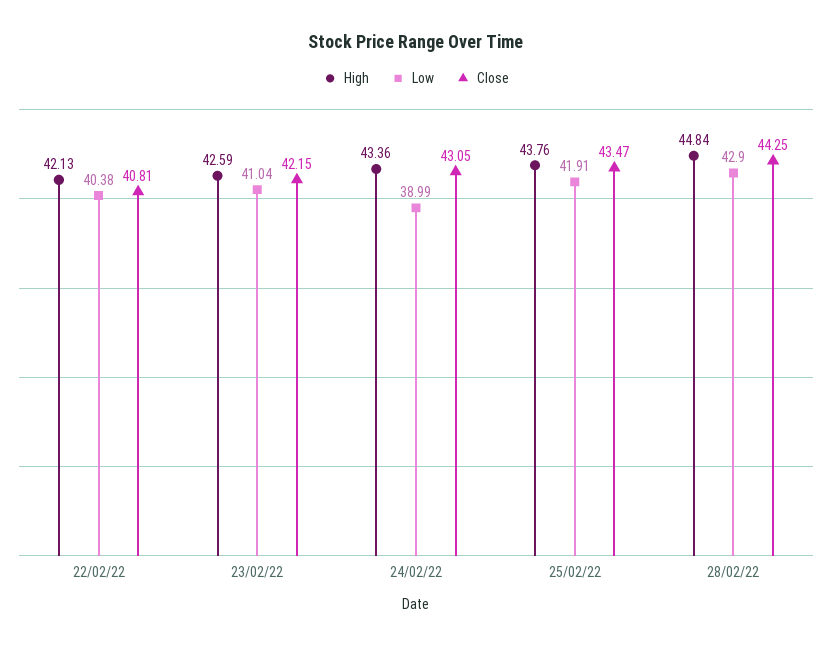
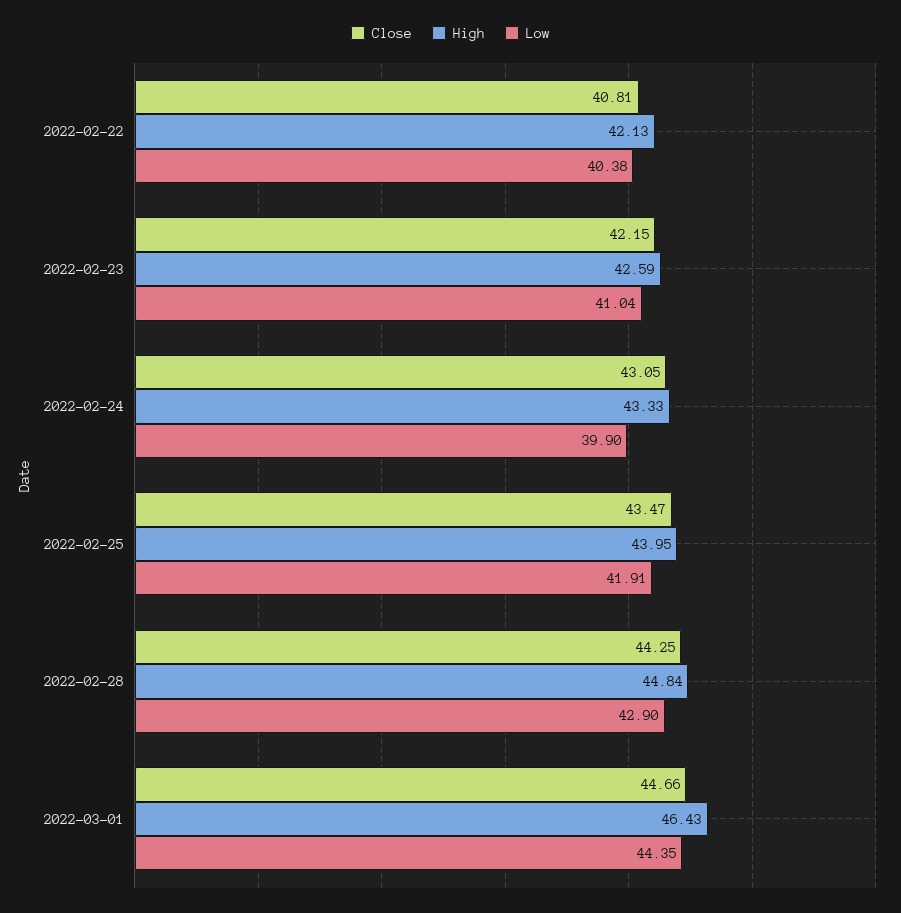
High, 24/02/22: 43.36 -> 43.33
Low, 24/02/22: 38.99 -> 39.9
High, 25/02/22: 43.76 -> 43.95
Close, 2022-03-01: none -> 44.66
High, 2022-03-01: none -> 46.43
Low, 2022-03-01: none -> 44.35

